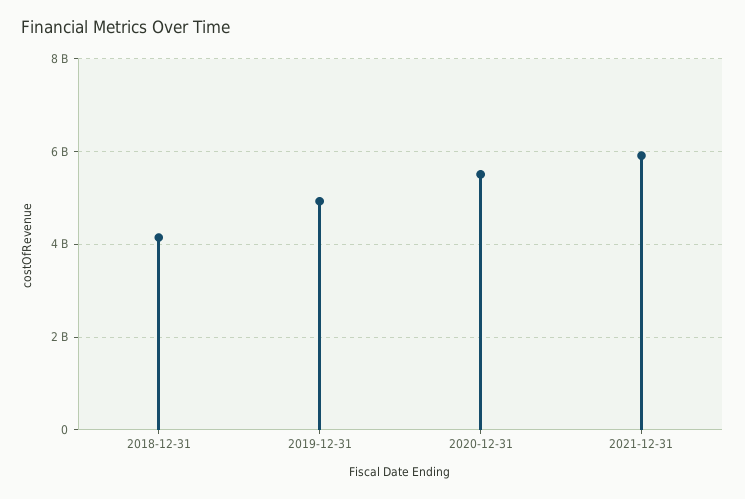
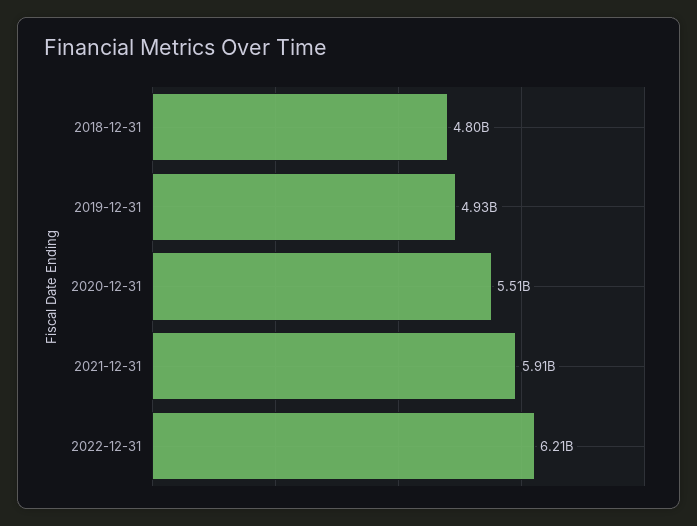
2018-12-31: 4200000000 -> 4800000000
2022-12-31: none -> 6210000000

